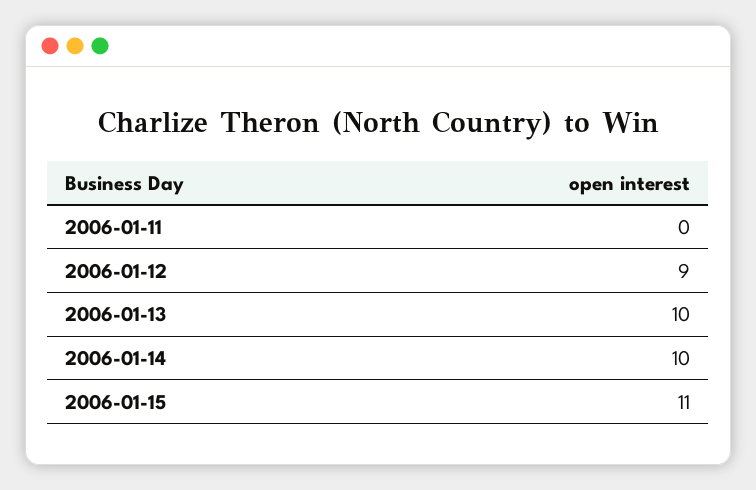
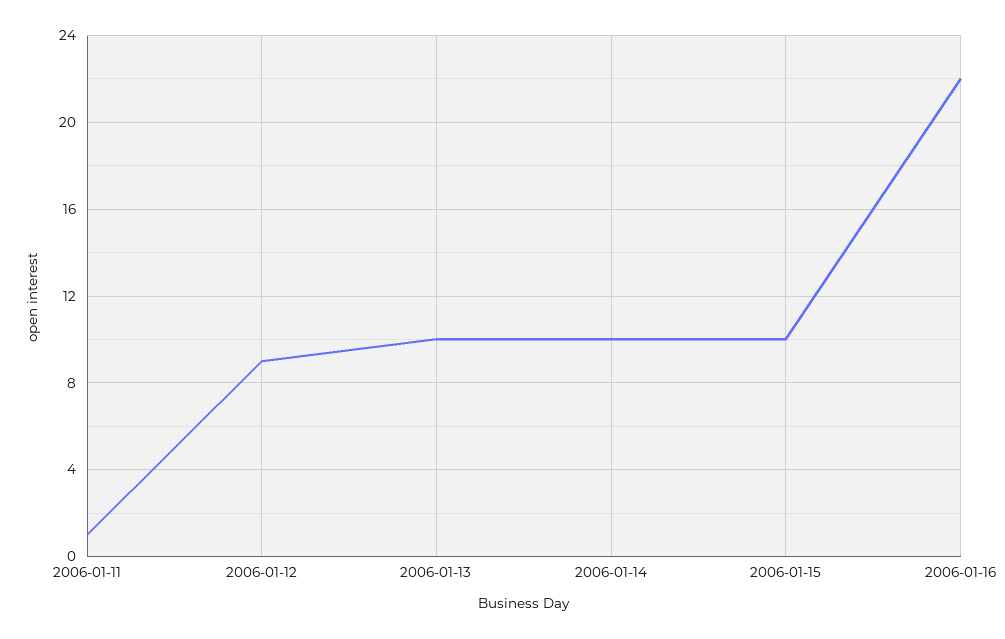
2006-01-11: 0 -> 1
2006-01-15: 11 -> 10
2006-01-16: none -> 22

